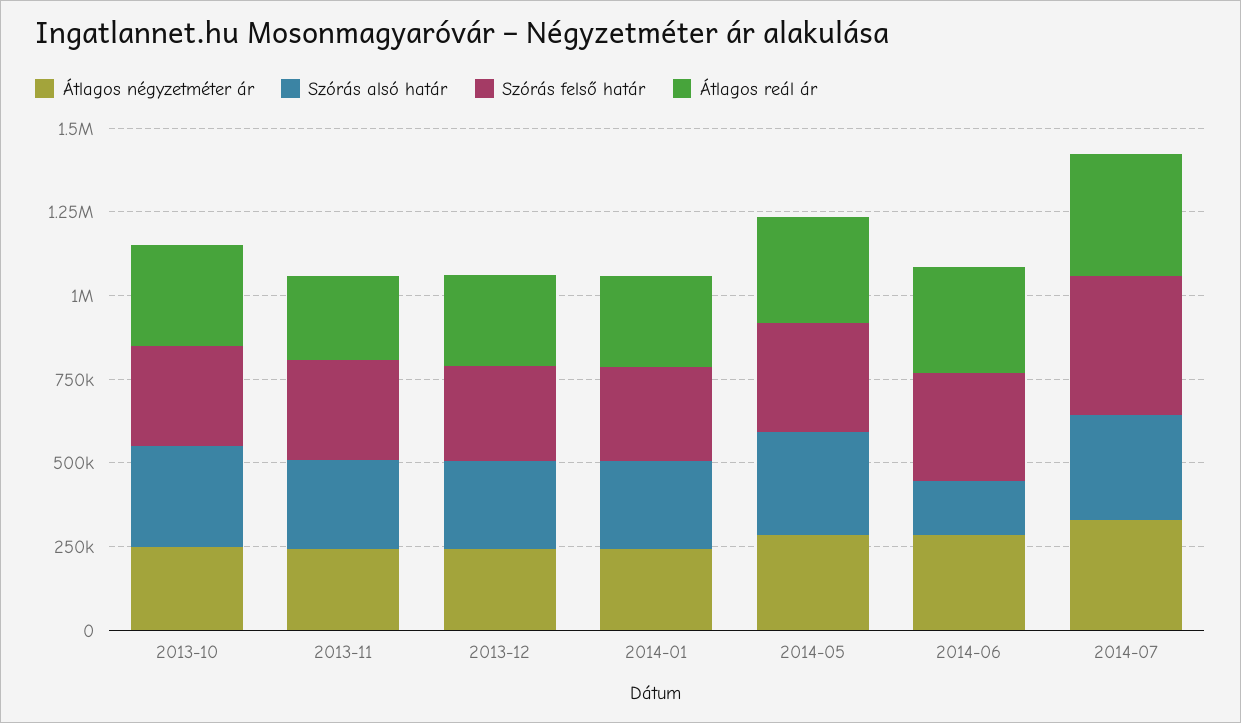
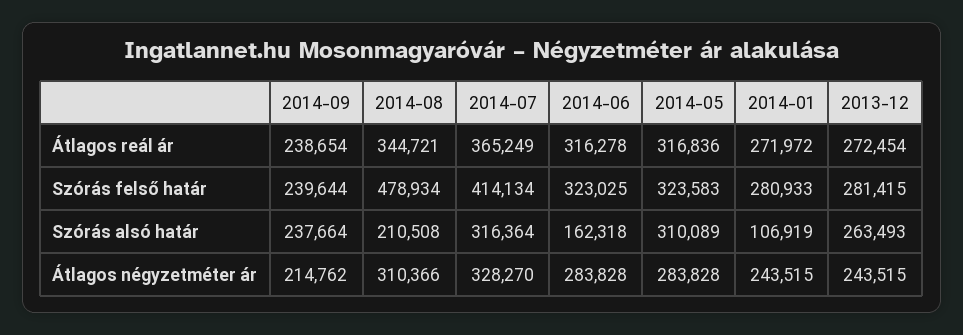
Átlagos négyzetméter ár, 2013-10: 250000 -> none
Szórás alsó határ, 2013-10: 300000 -> none
Szórás felső határ, 2013-10: 300000 -> none
Átlagos reál ár, 2013-10: 300000 -> none
Átlagos négyzetméter ár, 2013-11: 250000 -> none
Szórás alsó határ, 2013-11: 250000 -> none
Szórás felső határ, 2013-11: 300000 -> none
Átlagos reál ár, 2013-11: 250000 -> none
Szórás alsó határ, 2014-01: 250000 -> 106919
Átlagos reál ár, 2014-09: none -> 238654
Átlagos reál ár, 2014-08: none -> 344721
Szórás felső határ, 2014-09: none -> 239644
Szórás felső határ, 2014-08: none -> 478934
Szórás alsó határ, 2014-09: none -> 237664
Szórás alsó határ, 2014-08: none -> 210508
Átlagos négyzetméter ár, 2014-09: none -> 214762
Átlagos négyzetméter ár, 2014-08: none -> 310366

